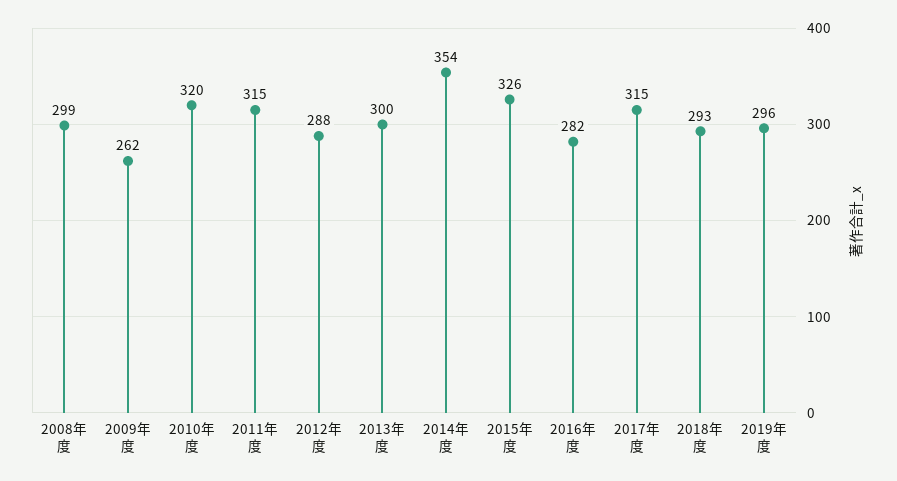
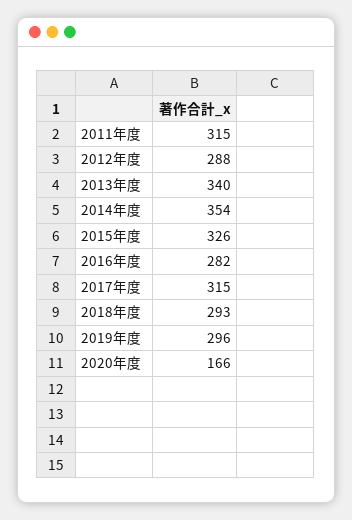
2008年度: 299 -> none
2009年度: 262 -> none
2010年度: 320 -> none
2013年度: 300 -> 340
2020年度: none -> 166

